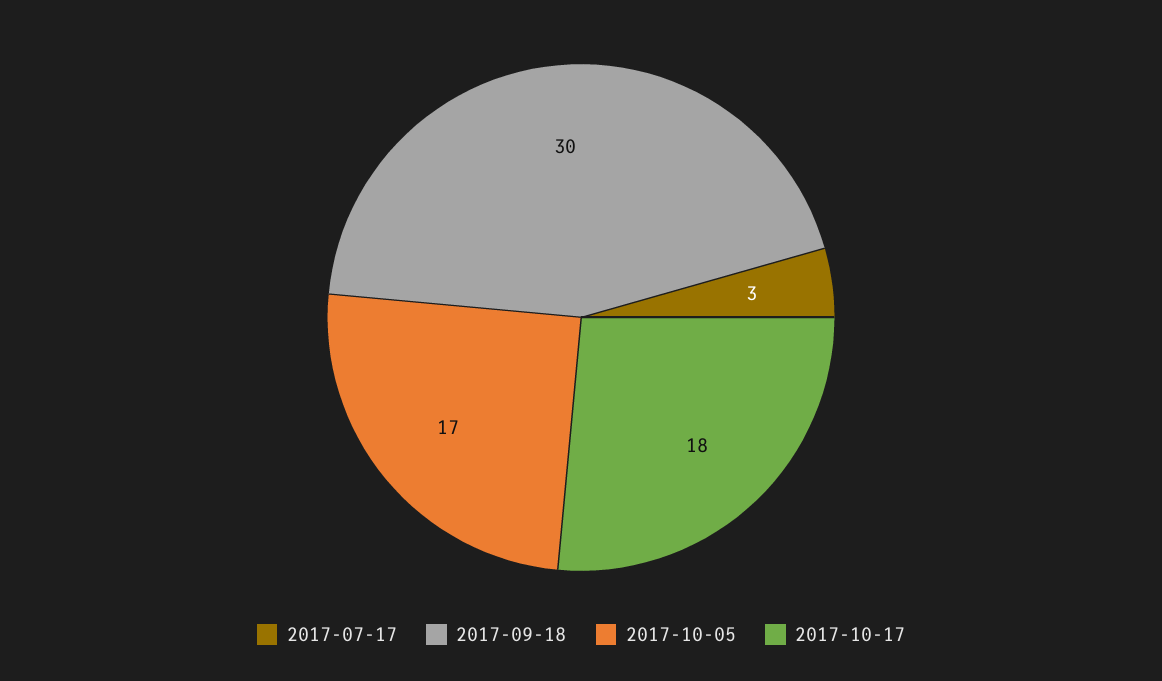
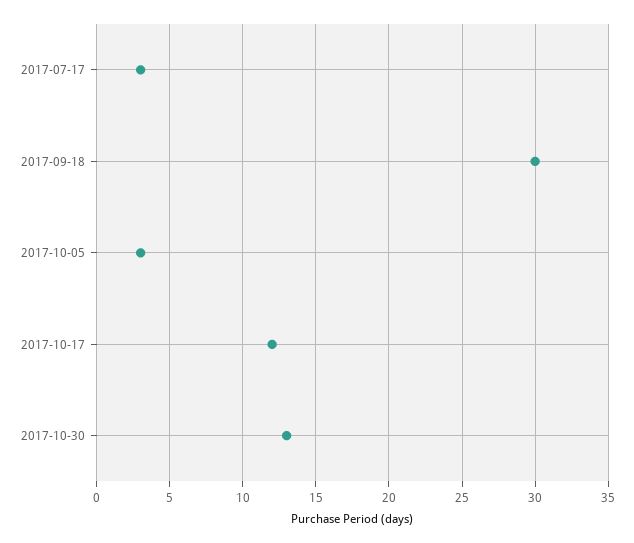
2017-10-05: 17 -> 3
2017-10-17: 18 -> 12
2017-10-30: none -> 13

